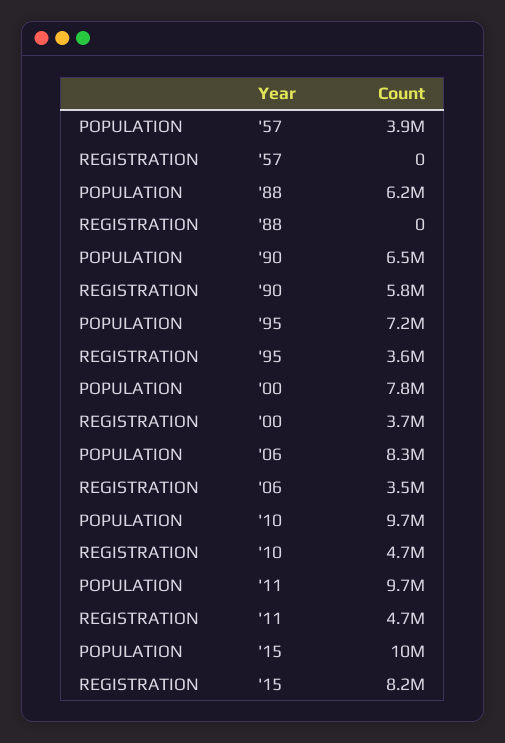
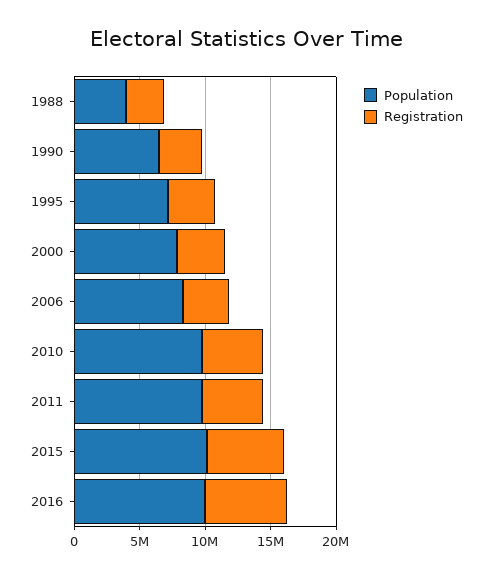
POPULATION, '57: 3900000 -> none
REGISTRATION, '57: 0 -> none
POPULATION, '88: 6200000 -> 4000000
REGISTRATION, '88: 0 -> 3000000
REGISTRATION, '90: 5800000 -> 3000000
REGISTRATION, '15: 8200000 -> 6000000
POPULATION, 2016: none -> 10000000
REGISTRATION, 2016: none -> 6000000

